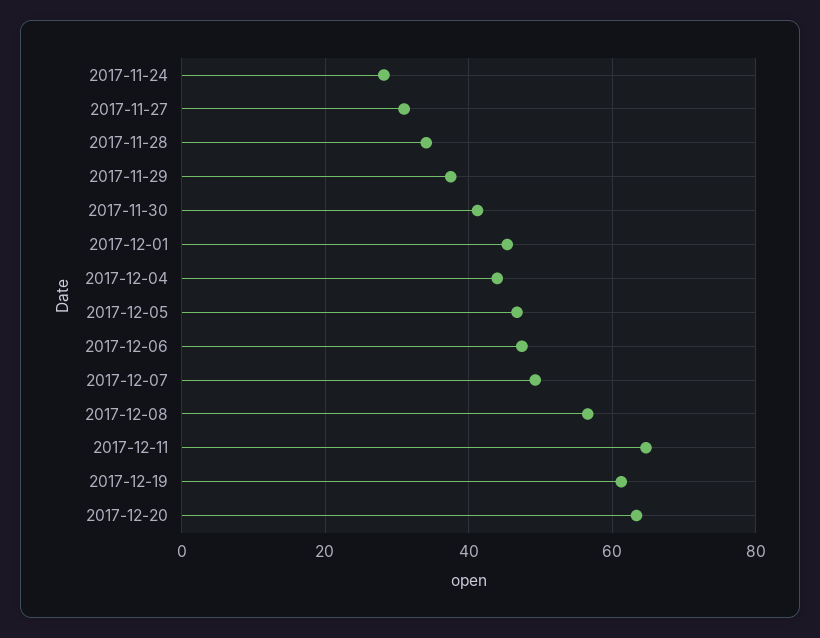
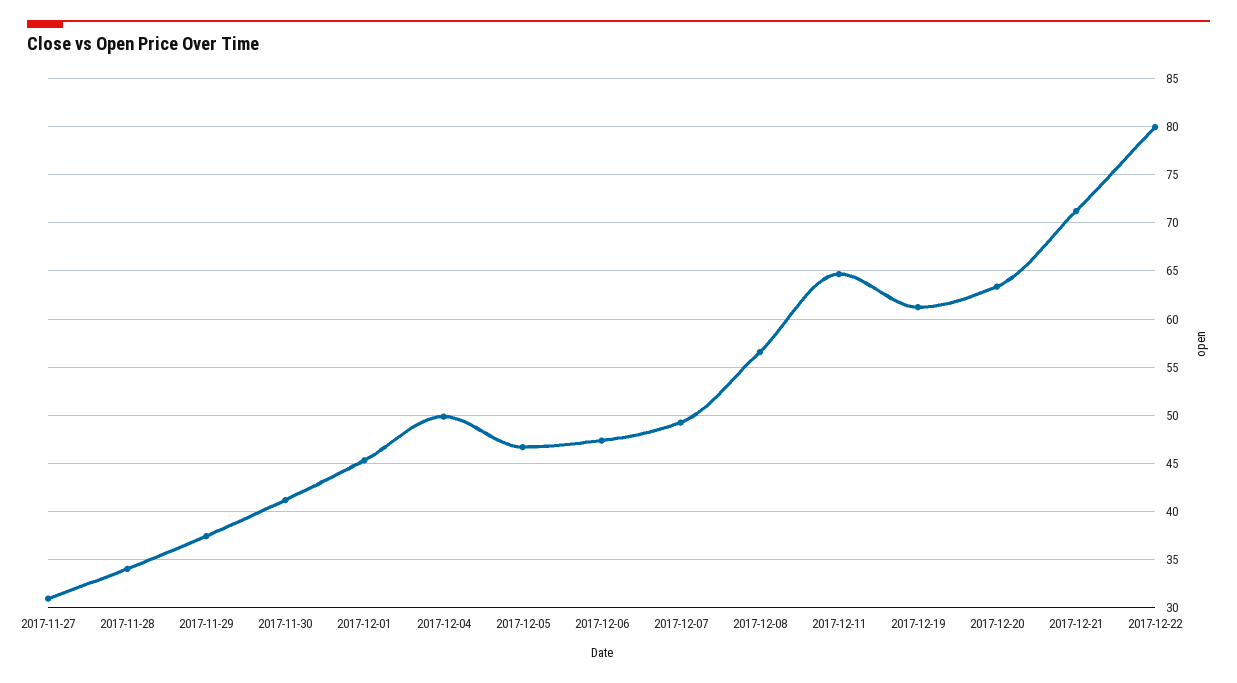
2017-11-24: 28 -> none
2017-12-04: 44 -> 50
2017-12-21: none -> 71
2017-12-22: none -> 80

